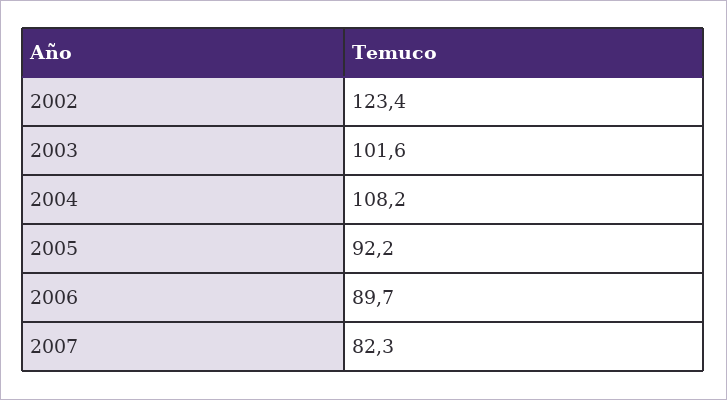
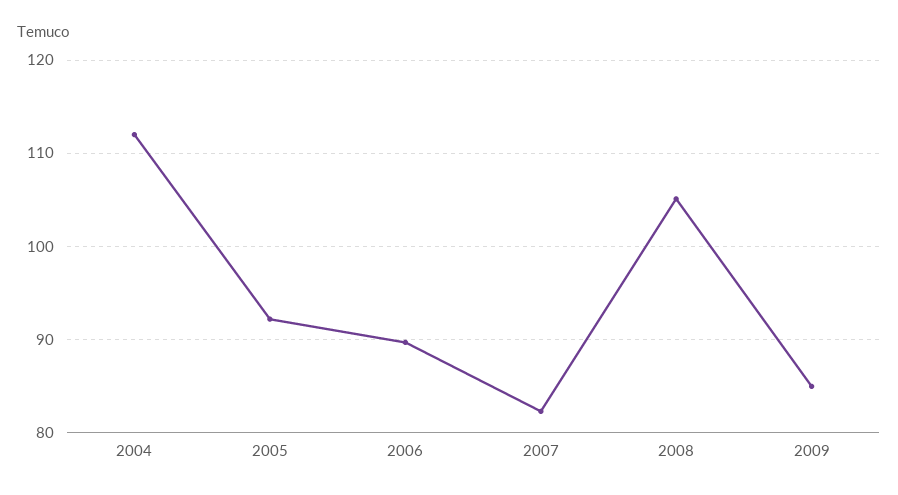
2002: 123.4 -> none
2003: 101.6 -> none
2004: 108.2 -> 112
2008: none -> 105
2009: none -> 85

